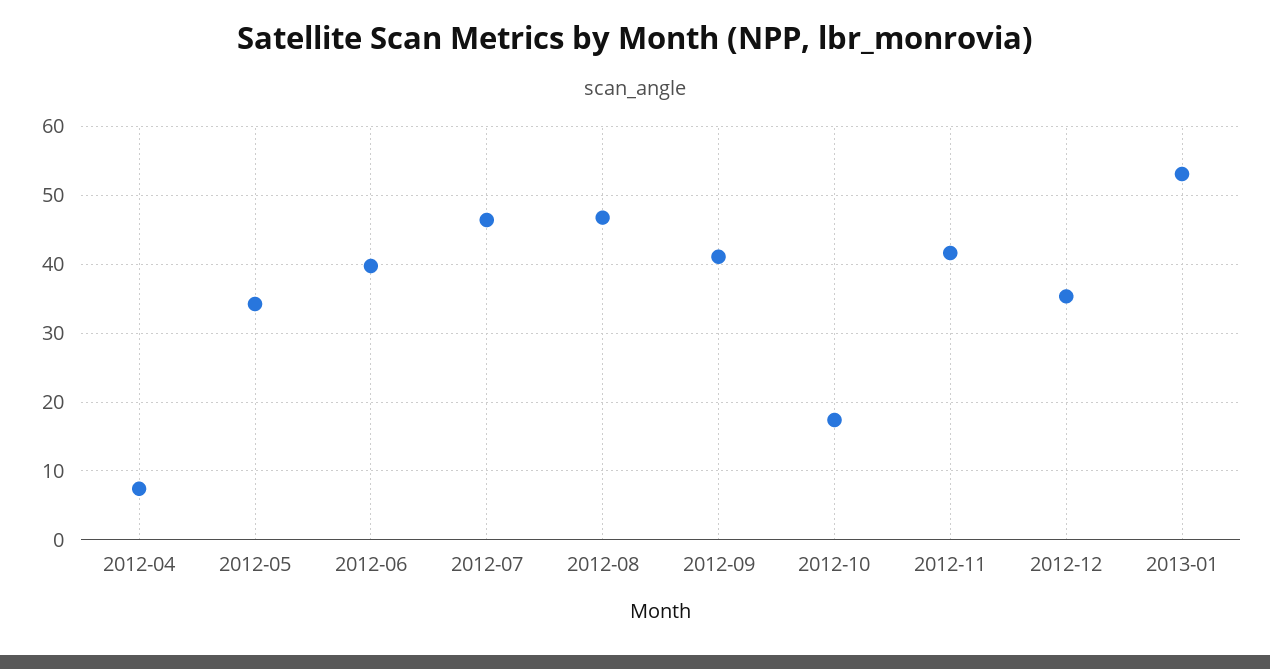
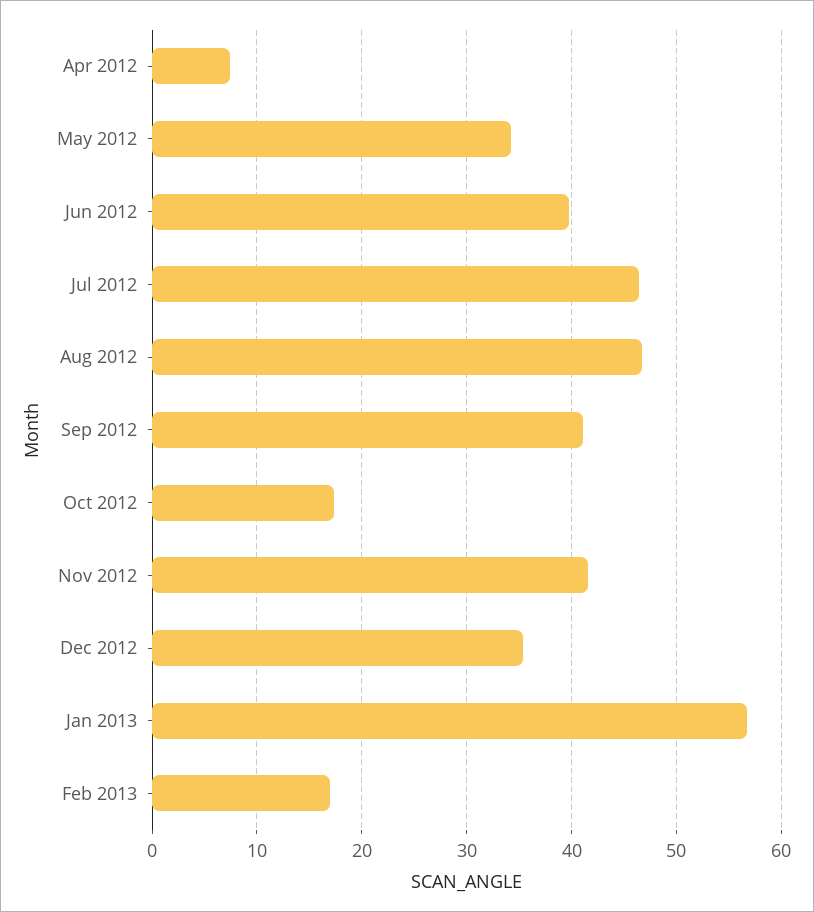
2013-01: 53 -> 57
Feb 2013: none -> 17

